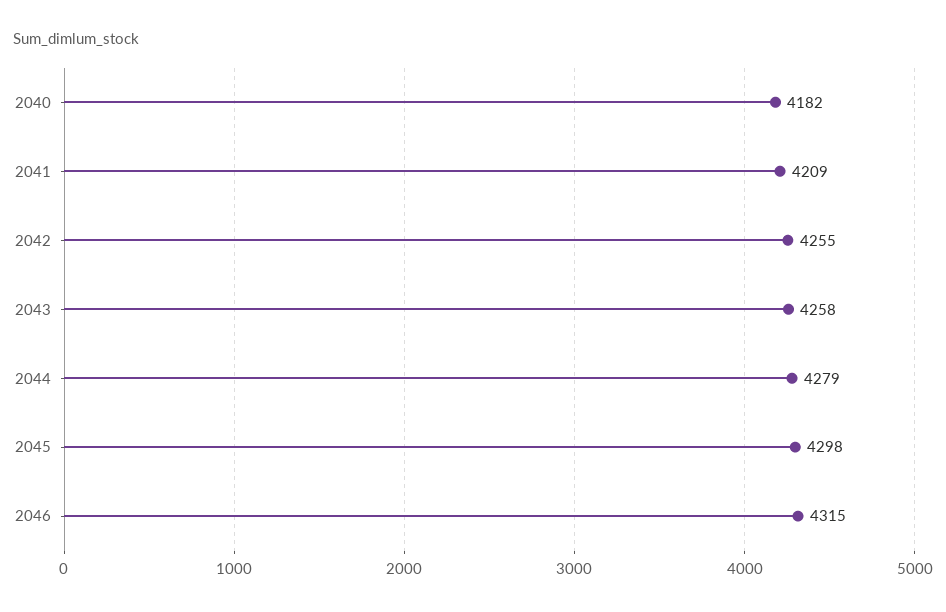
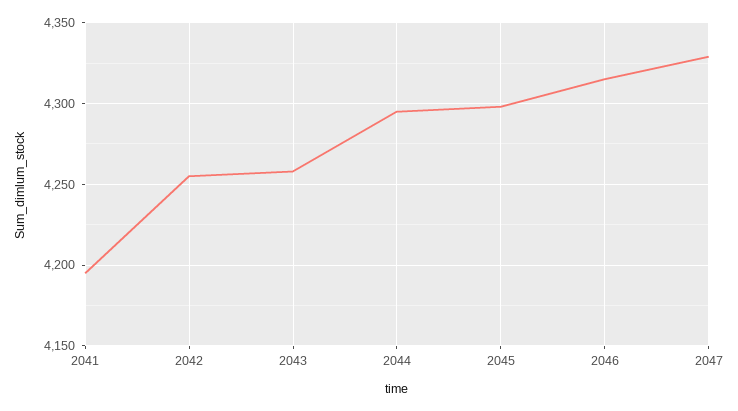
2040: 4182 -> none
2041: 4209 -> 4195
2044: 4279 -> 4295
2047: none -> 4330

